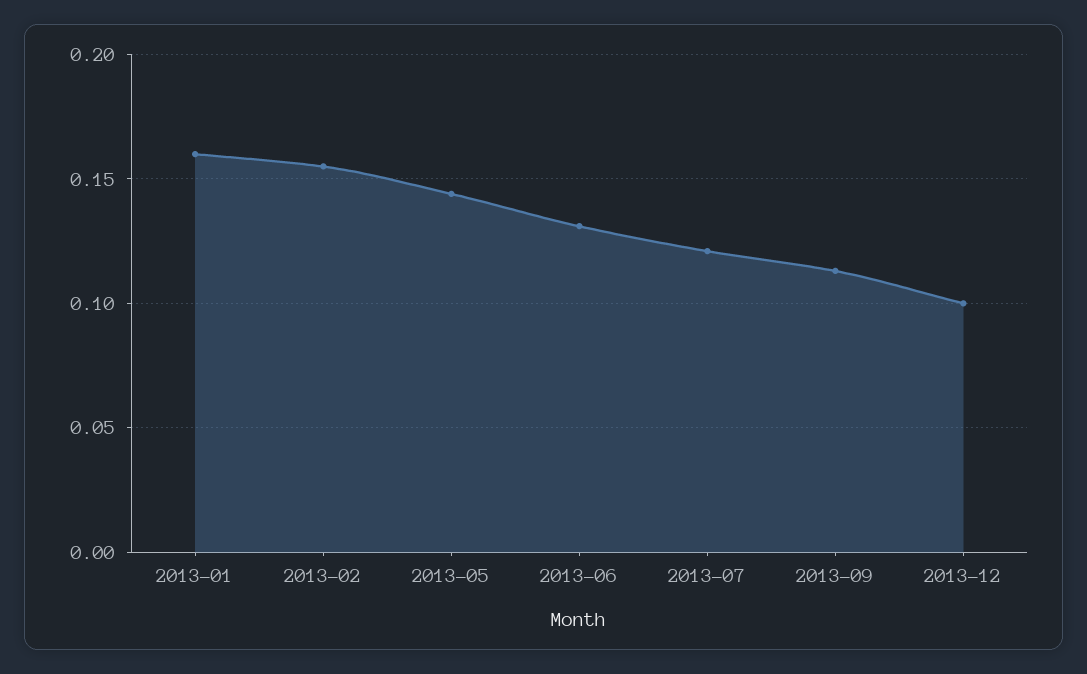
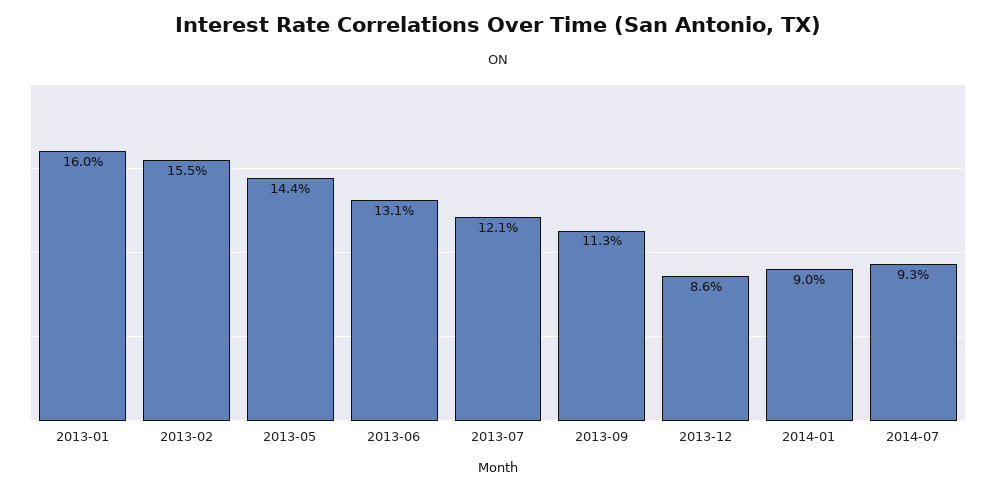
2013-12: 0.1 -> 0.086
2014-01: none -> 0.09
2014-07: none -> 0.093

